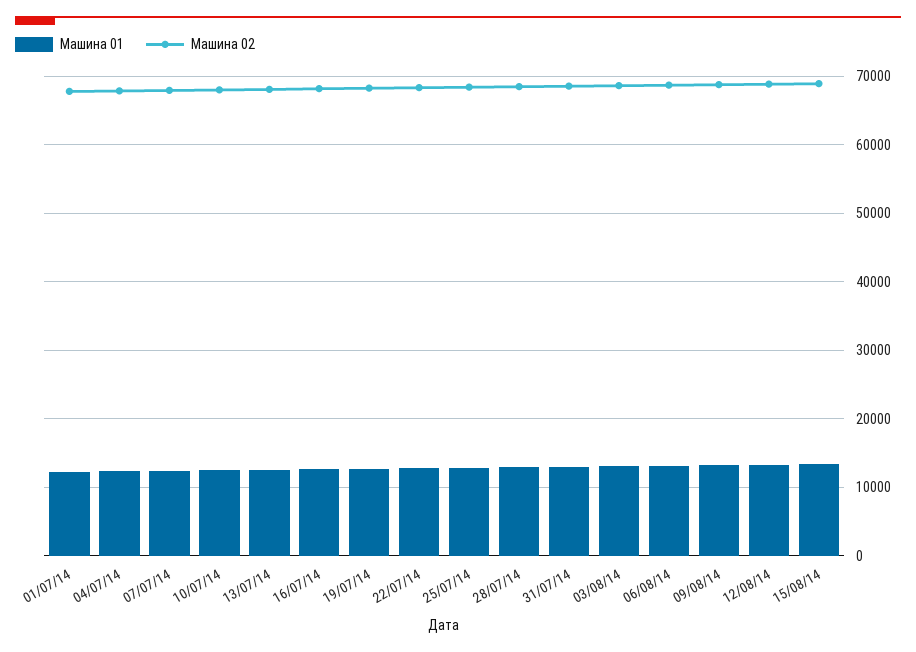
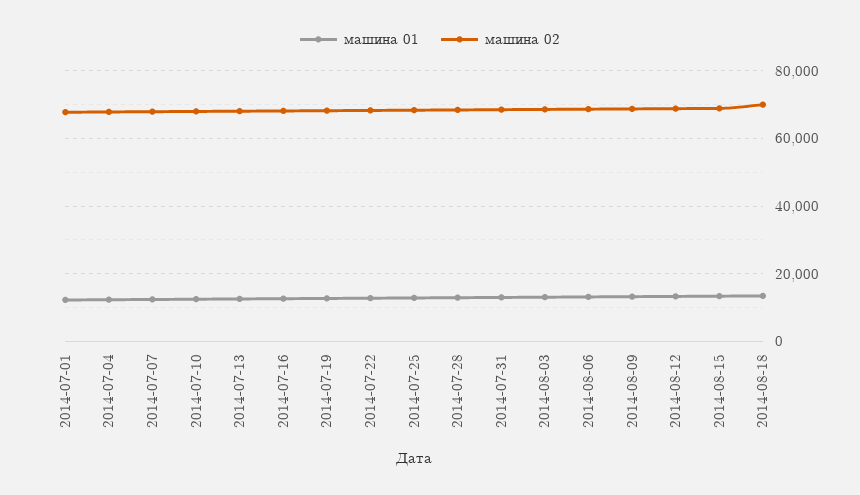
Машина 01, 2014-08-18: none -> 14000
Машина 02, 2014-08-18: none -> 70000

